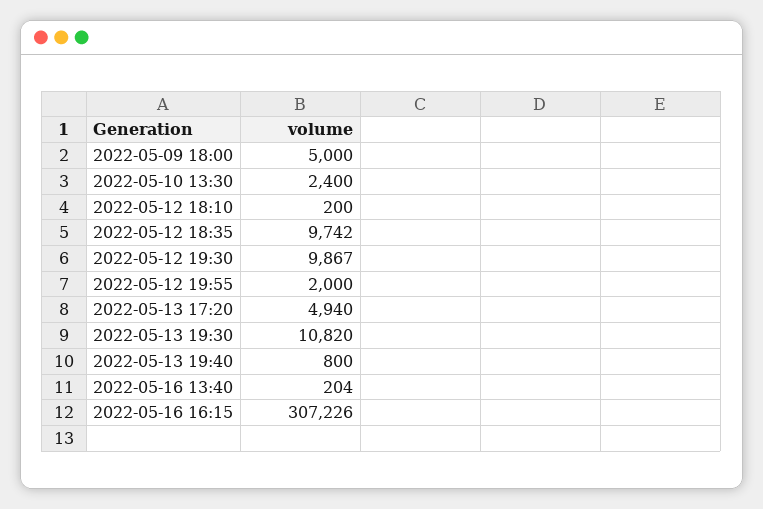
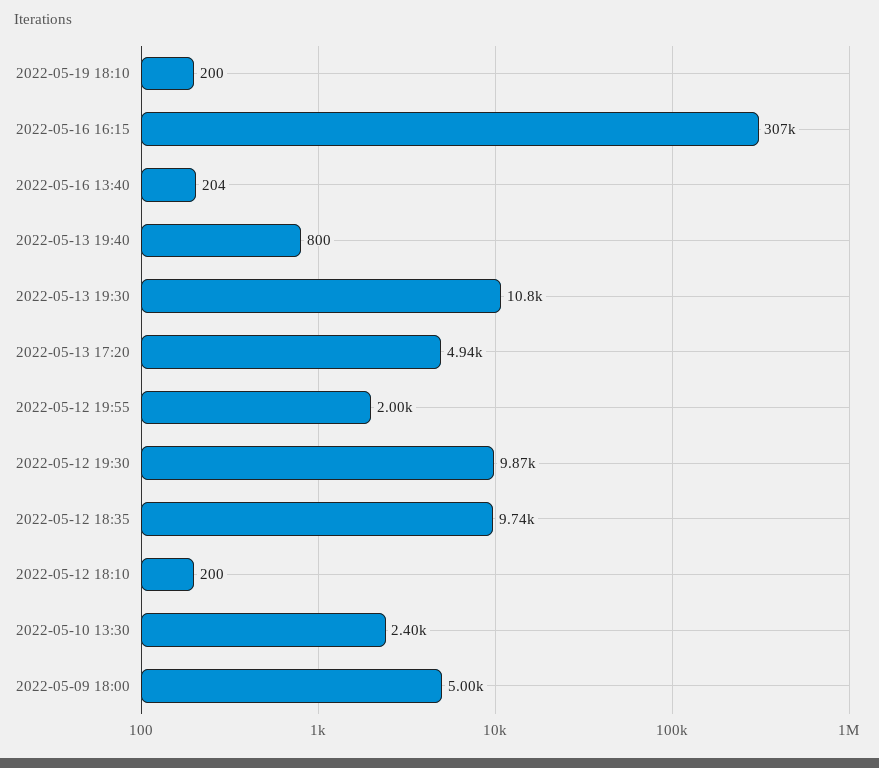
2022-05-19 18:10: none -> 200

